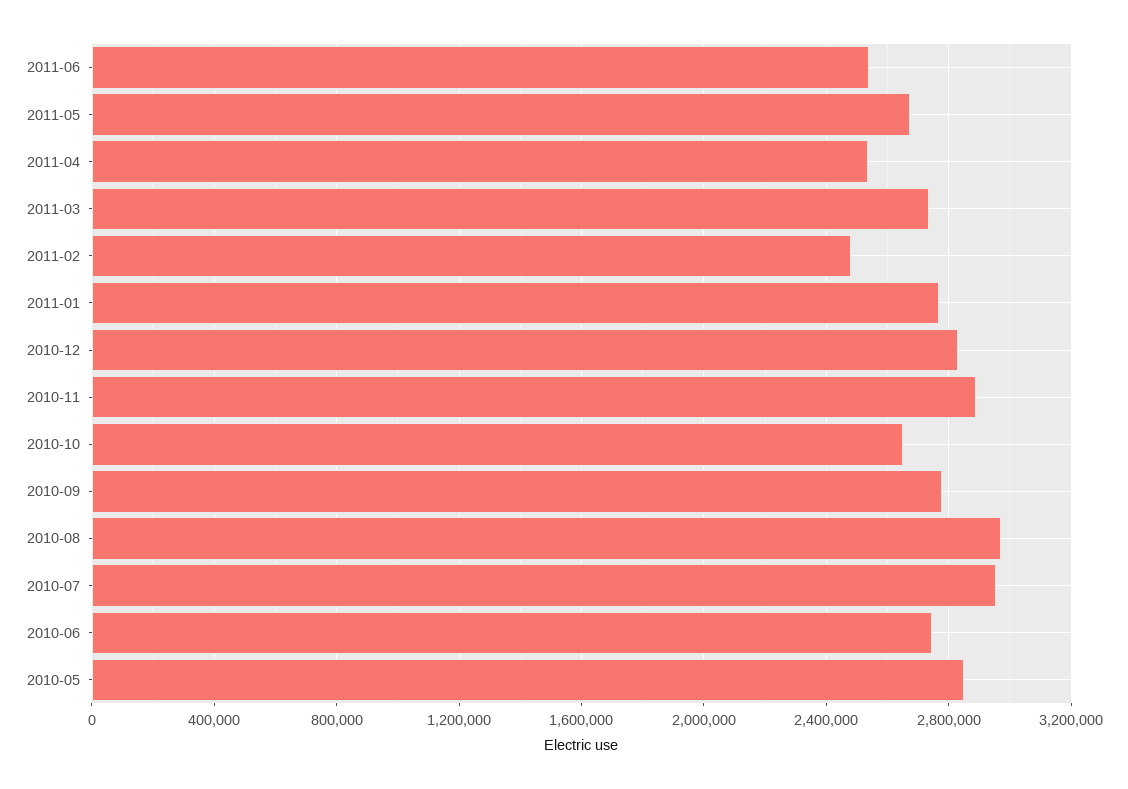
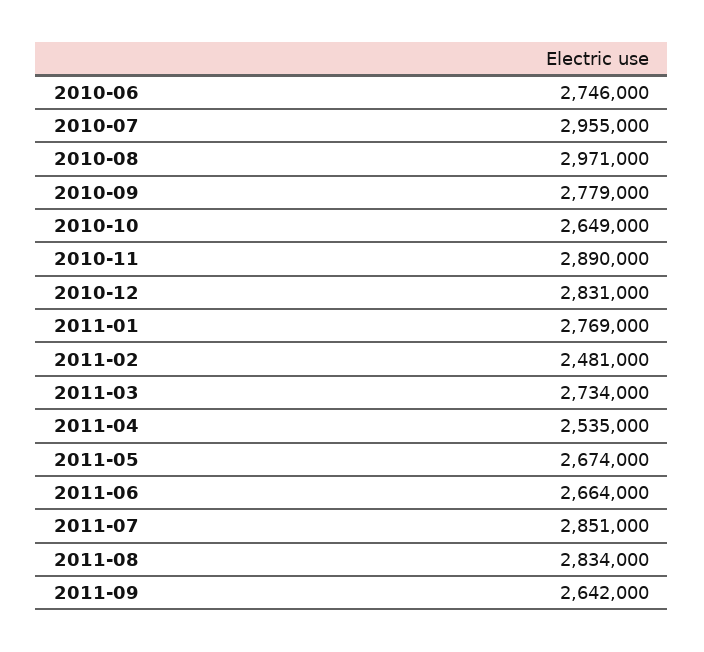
2011-06: 2550000 -> 2664000
2010-05: 2850000 -> none
2011-07: none -> 2851000
2011-08: none -> 2834000
2011-09: none -> 2642000

